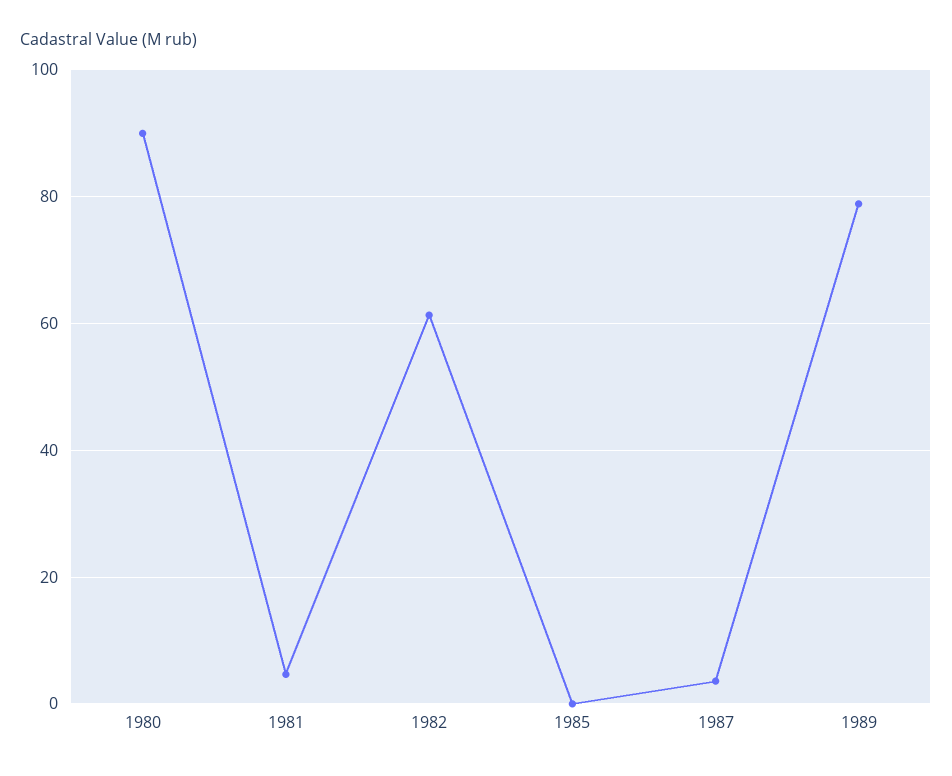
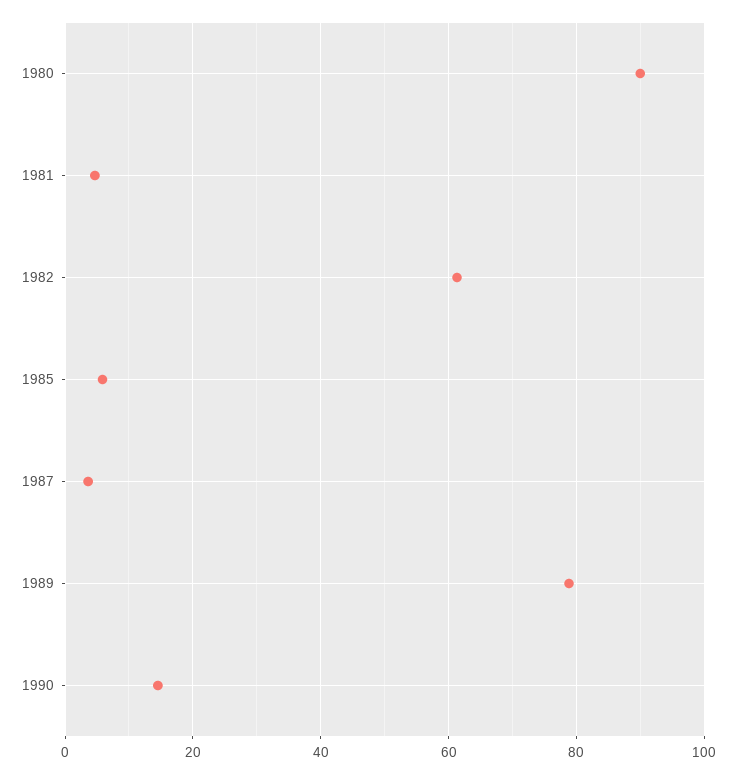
1985: 0 -> 6
1990: none -> 14

